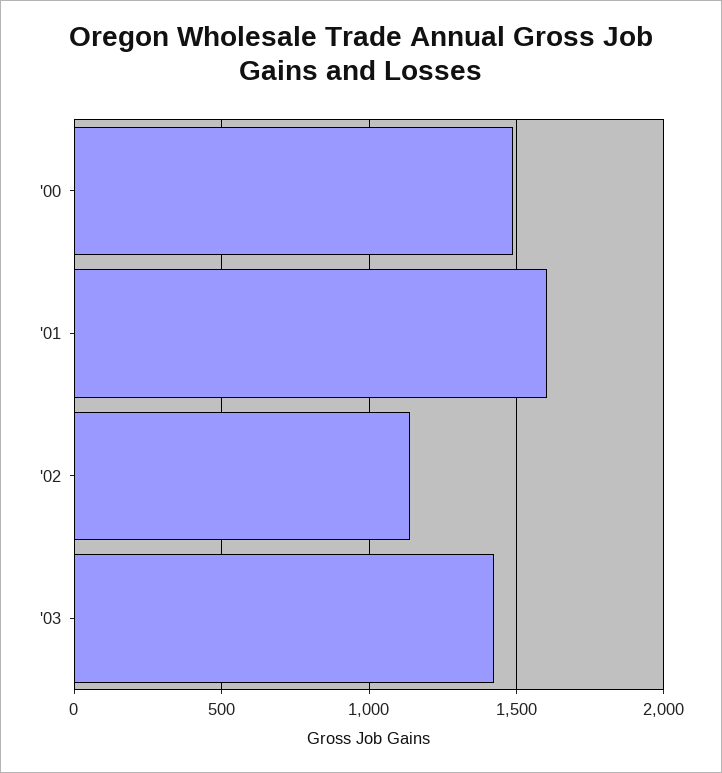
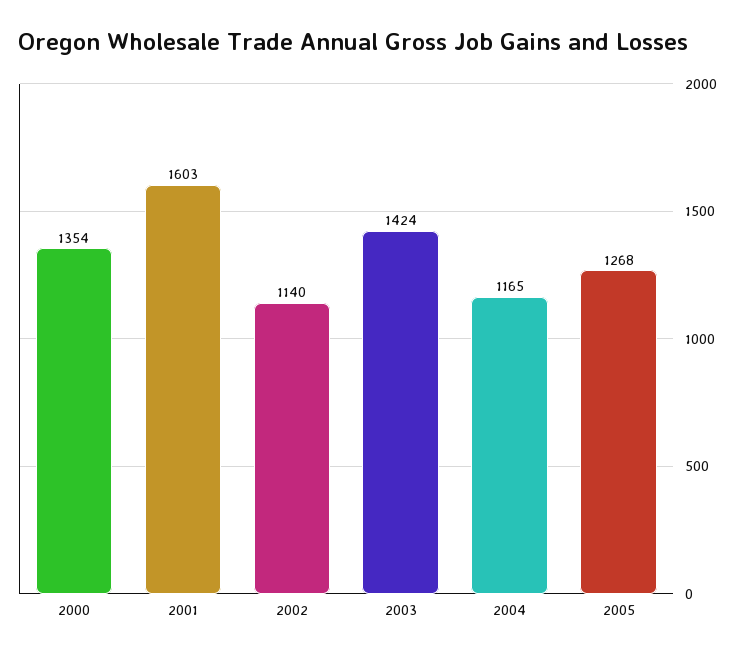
'00: 1500 -> 1354
2004: none -> 1165
2005: none -> 1268

